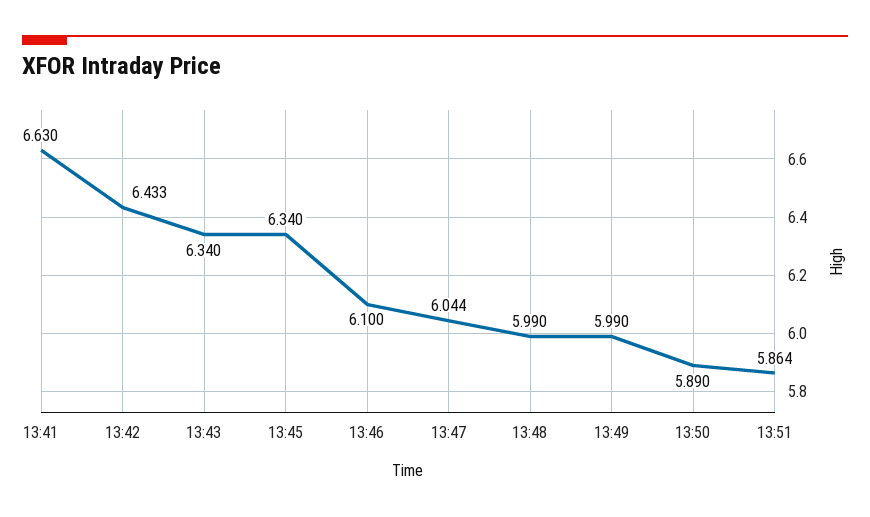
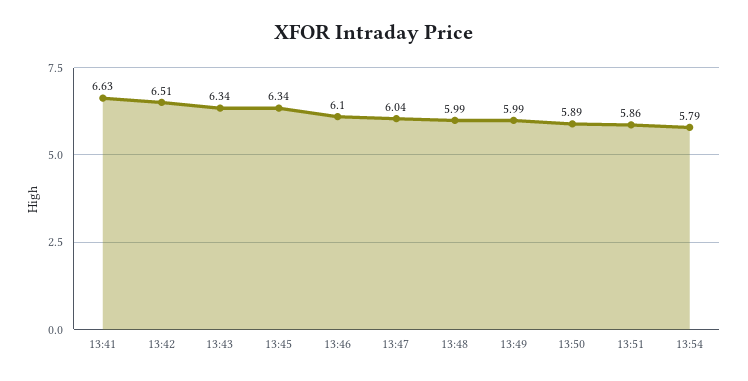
13:42: 6.433 -> 6.51
13:54: none -> 5.79

